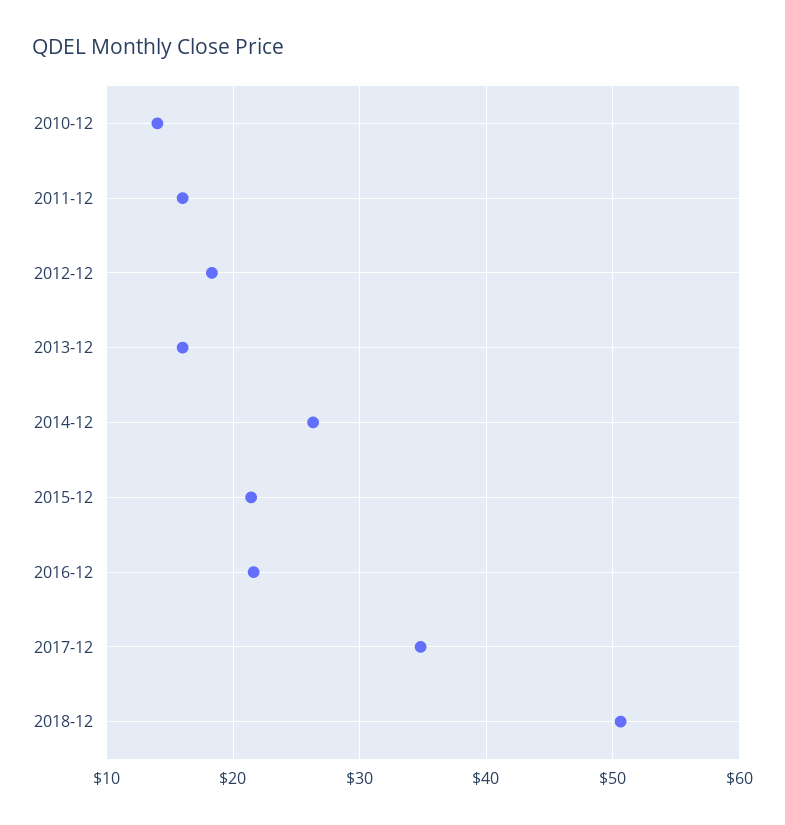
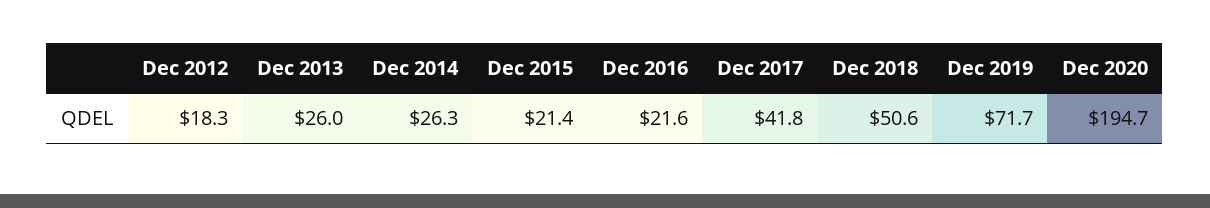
2010-12: 14 -> none
2011-12: 16 -> none
2013-12: 16 -> 26
2017-12: 35 -> 41.8
Dec 2019: none -> 71.7
Dec 2020: none -> 194.7

